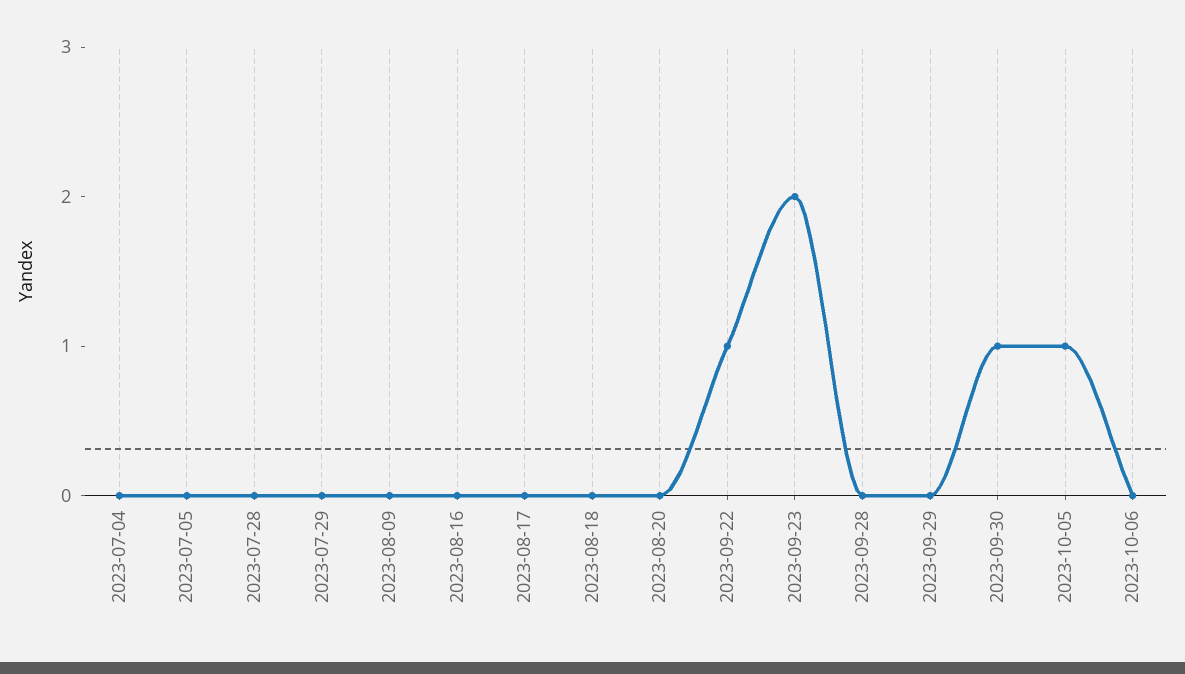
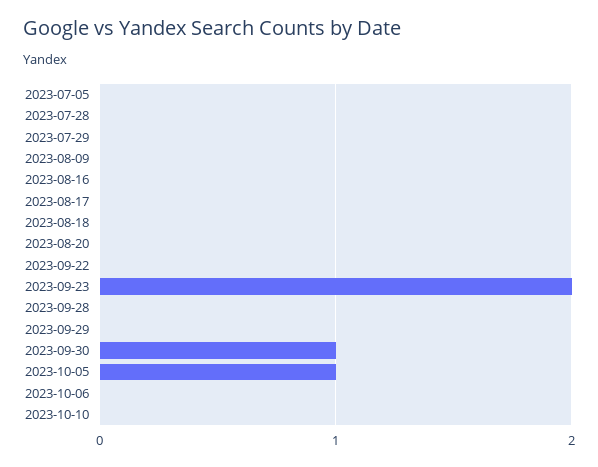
2023-07-04: 0 -> none
2023-09-22: 1 -> 0
2023-10-10: none -> 0

